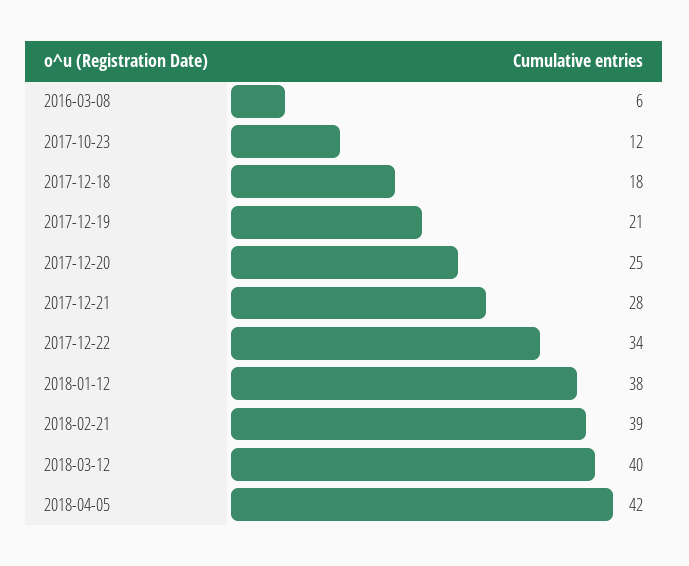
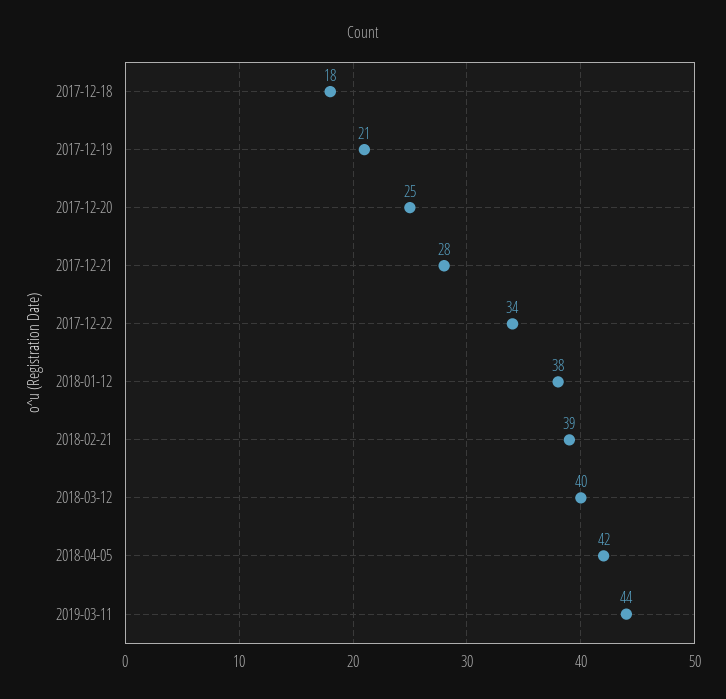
2016-03-08: 6 -> none
2017-10-23: 12 -> none
2019-03-11: none -> 44

